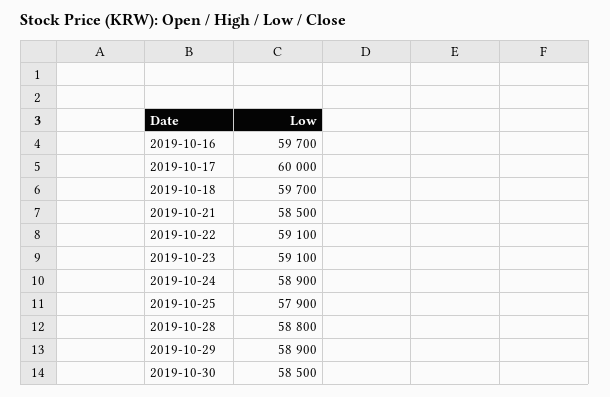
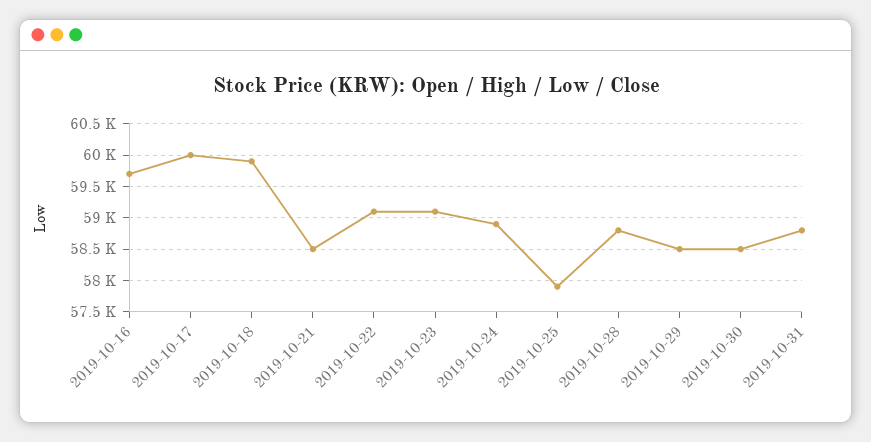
2019-10-18: 59700 -> 59900
2019-10-29: 58900 -> 58500
2019-10-31: none -> 58800

